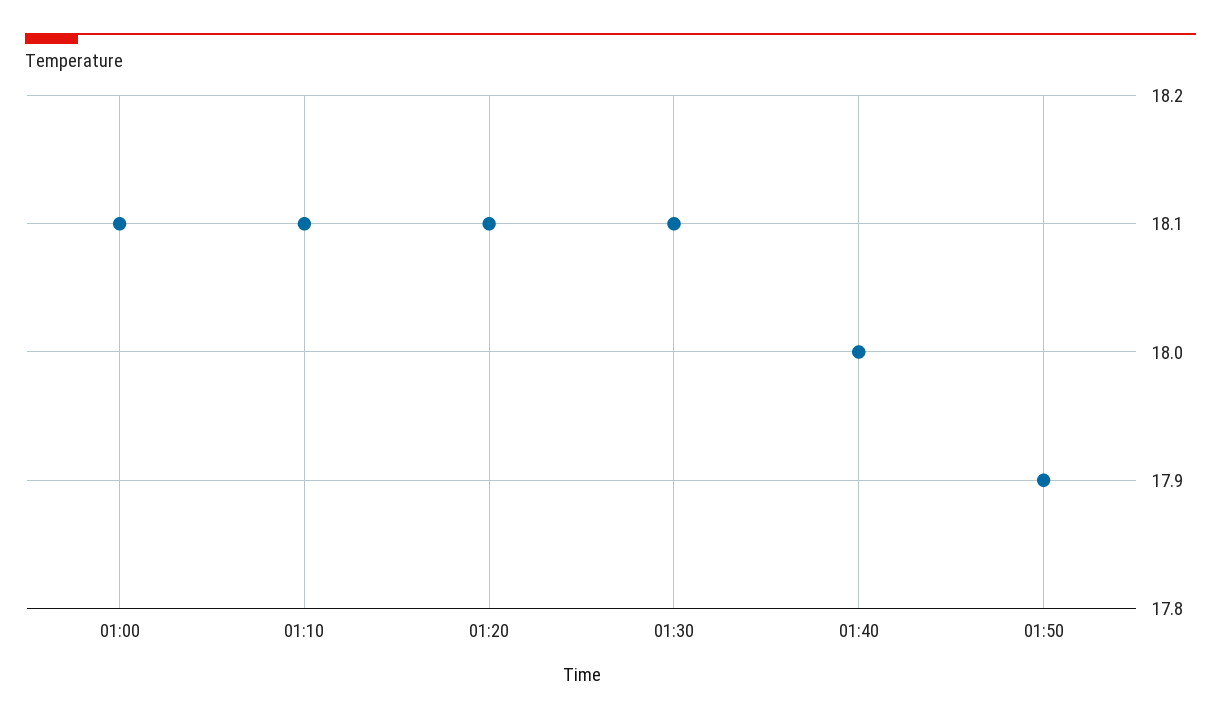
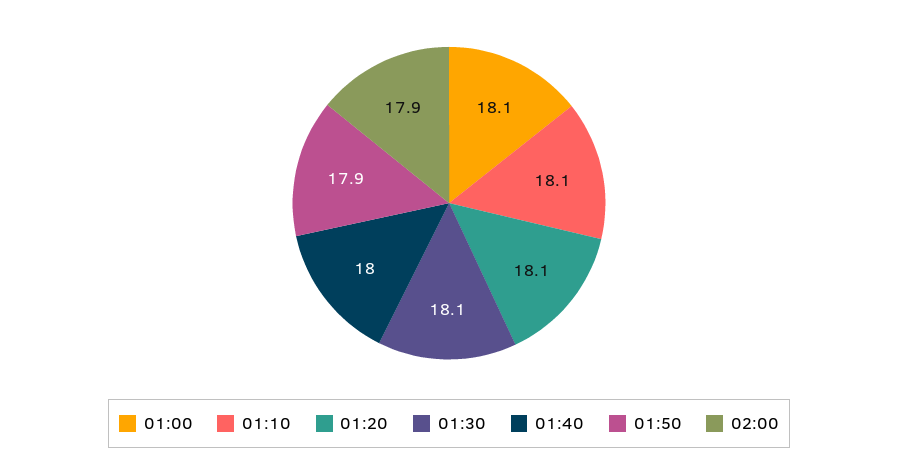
02:00: none -> 17.9

